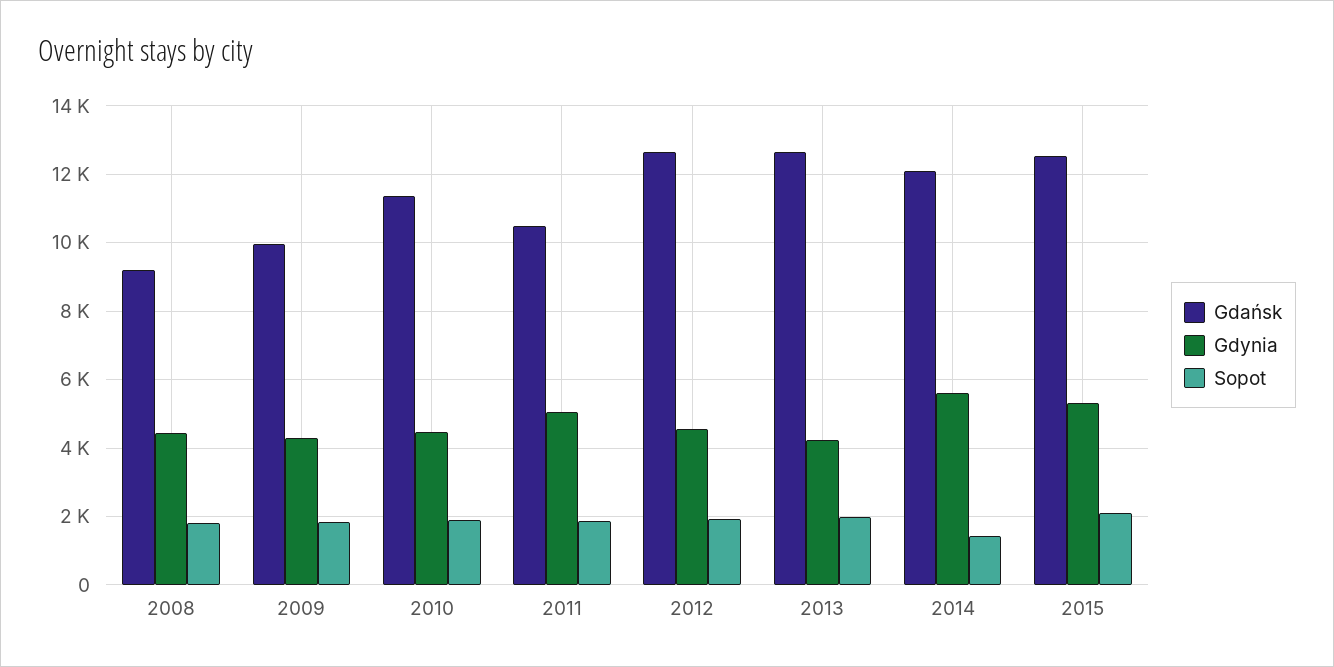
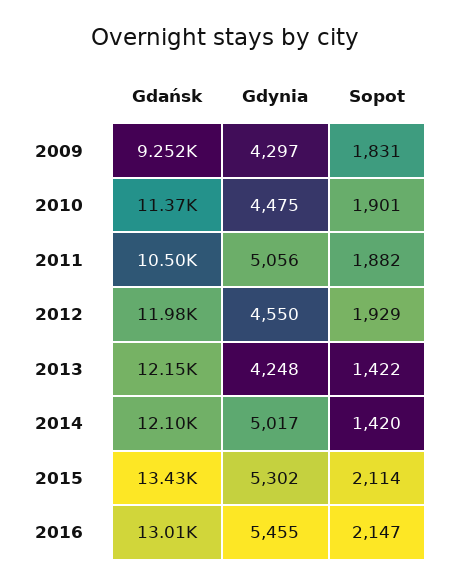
Gdańsk, 2008: 9200 -> none
Gdynia, 2008: 4400 -> none
Sopot, 2008: 1800 -> none
Gdańsk, 2009: 10000 -> 9252
Gdańsk, 2012: 12600 -> 11980
Gdańsk, 2013: 12600 -> 12150
Sopot, 2013: 2000 -> 1422
Gdynia, 2014: 5600 -> 5017
Gdańsk, 2015: 12600 -> 13430
Gdańsk, 2016: none -> 13010
Gdynia, 2016: none -> 5455
Sopot, 2016: none -> 2147

